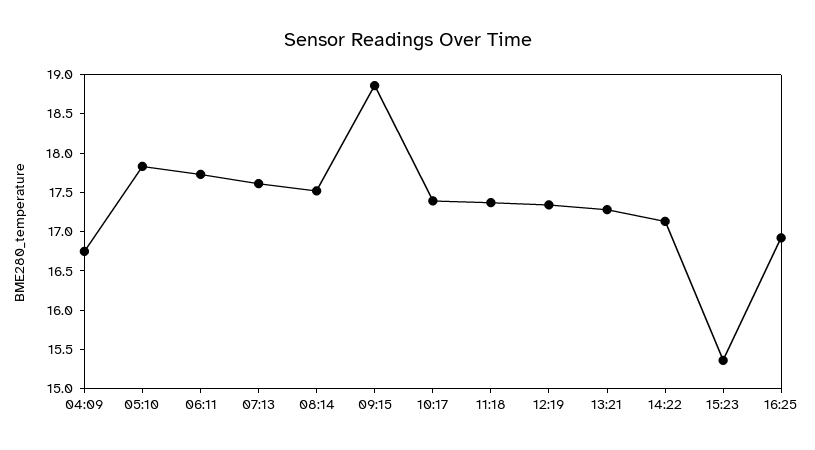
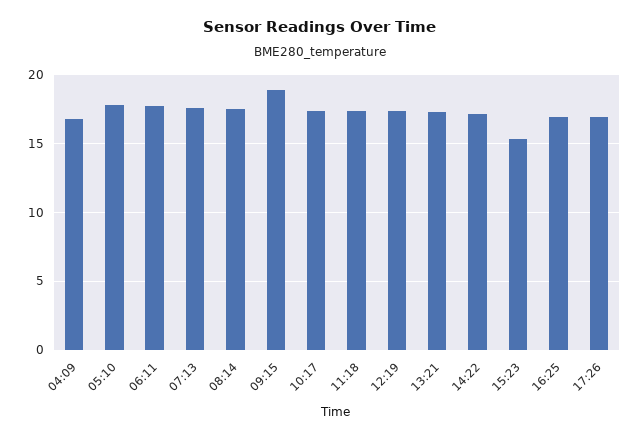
17:26: none -> 17

